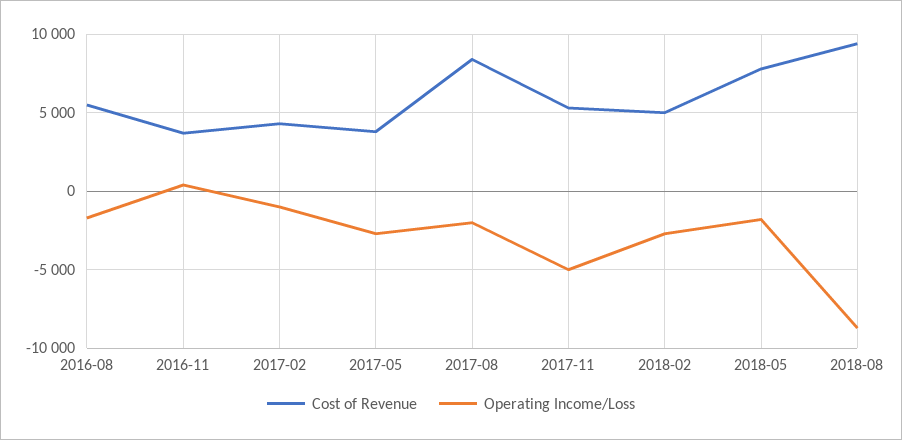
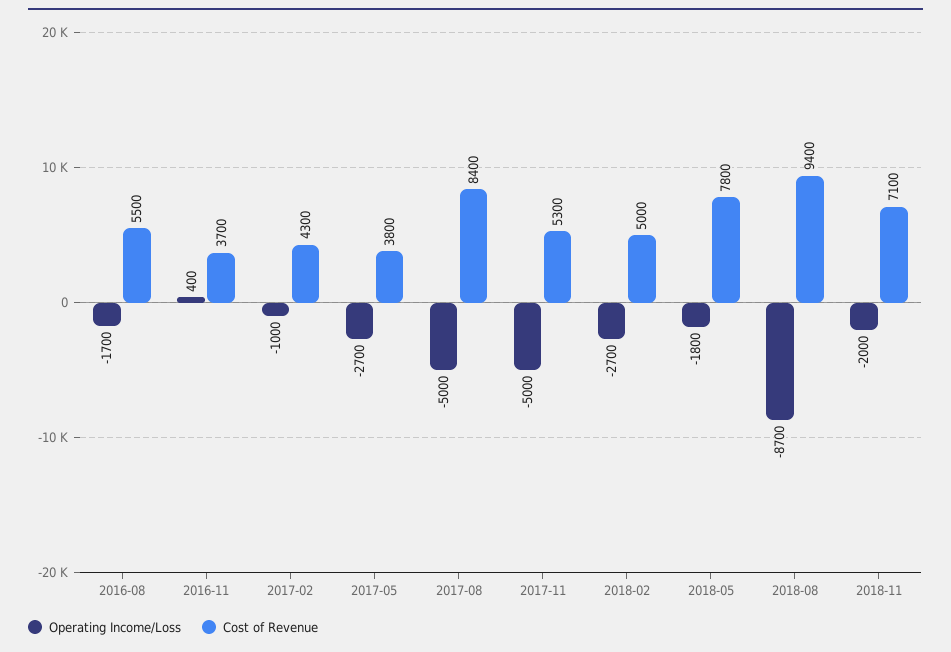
Operating Income/Loss, 2017-08: -2000 -> -5000
Operating Income/Loss, 2018-11: none -> -2000
Cost of Revenue, 2018-11: none -> 7100

